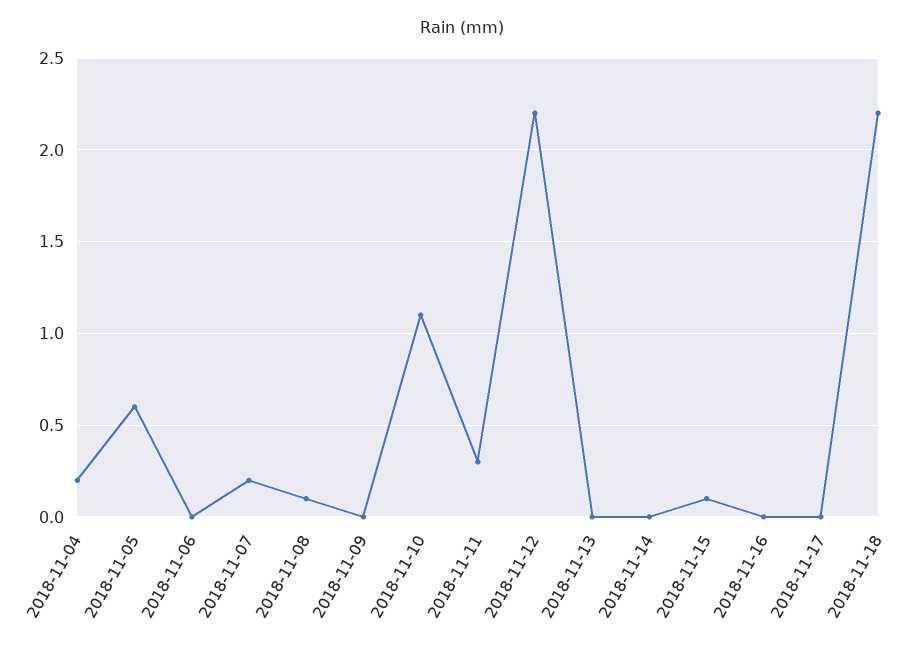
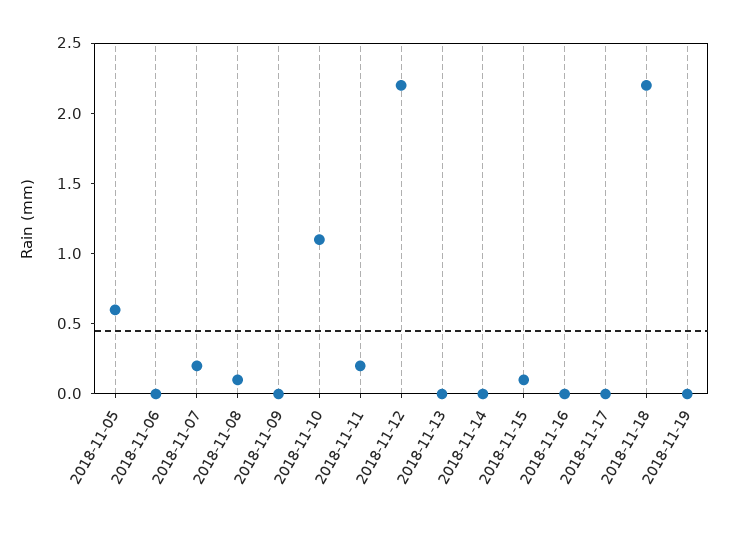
2018-11-04: 0.2 -> none
2018-11-11: 0.3 -> 0.2
2018-11-19: none -> 0

